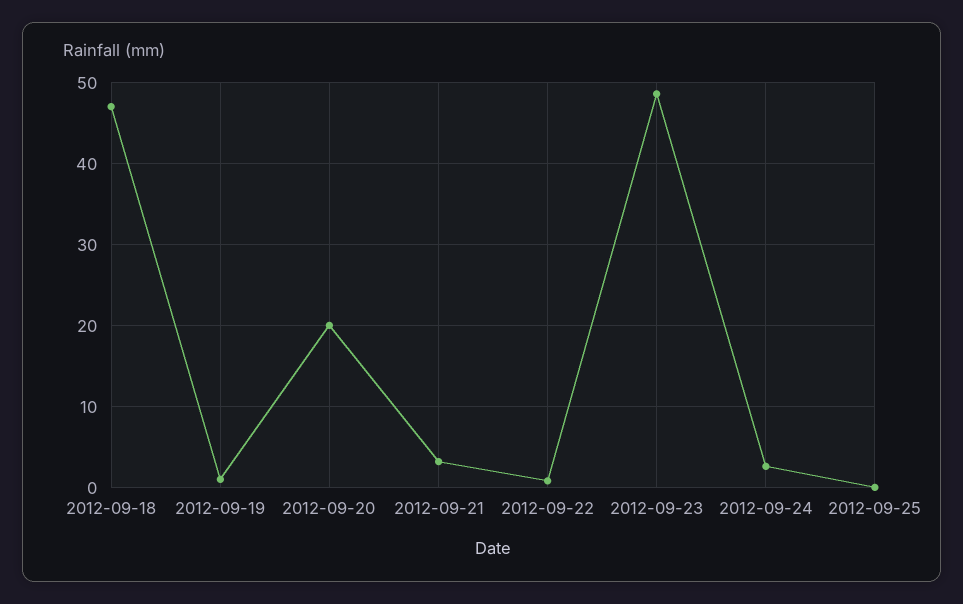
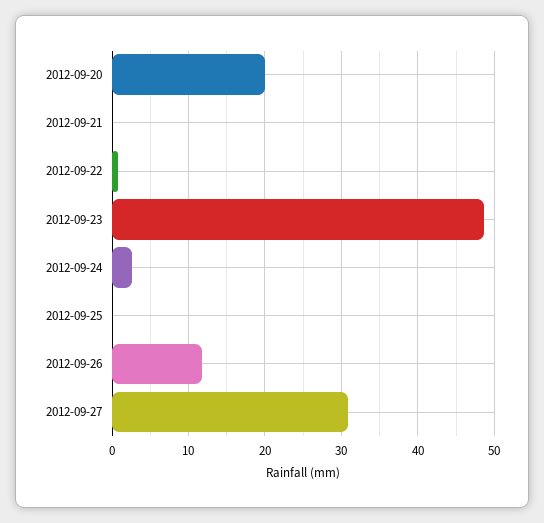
2012-09-18: 47 -> none
2012-09-19: 1 -> none
2012-09-21: 3 -> 0
2012-09-26: none -> 12
2012-09-27: none -> 31

